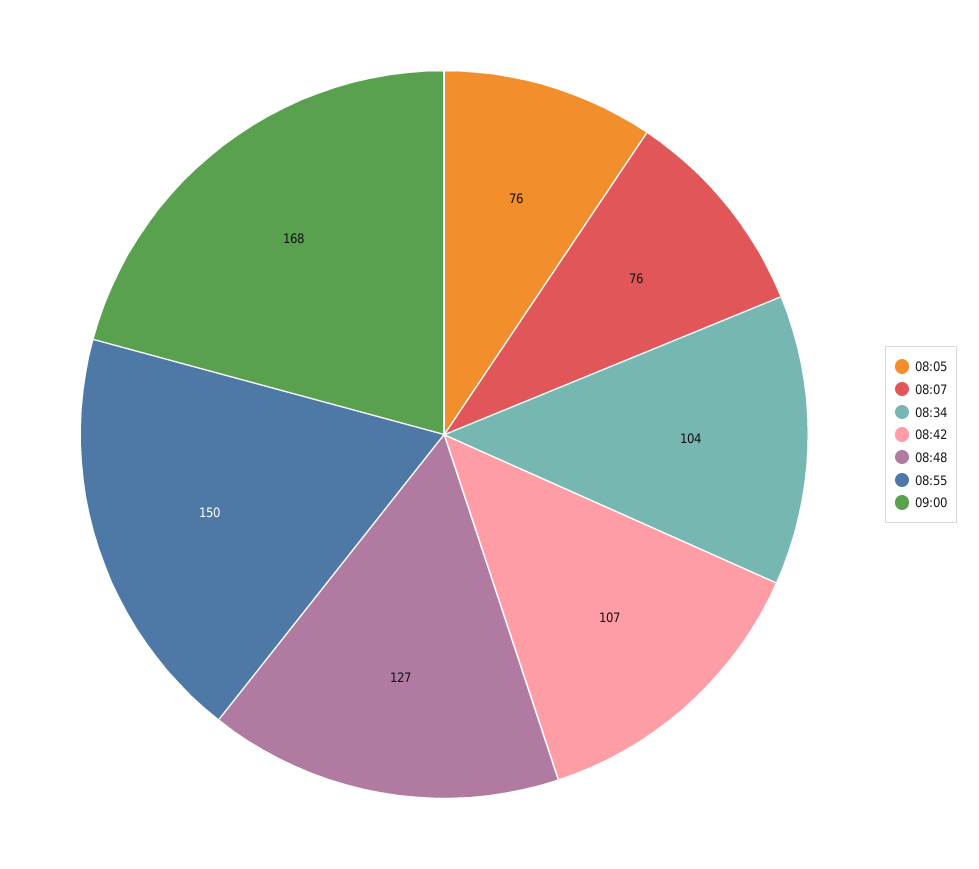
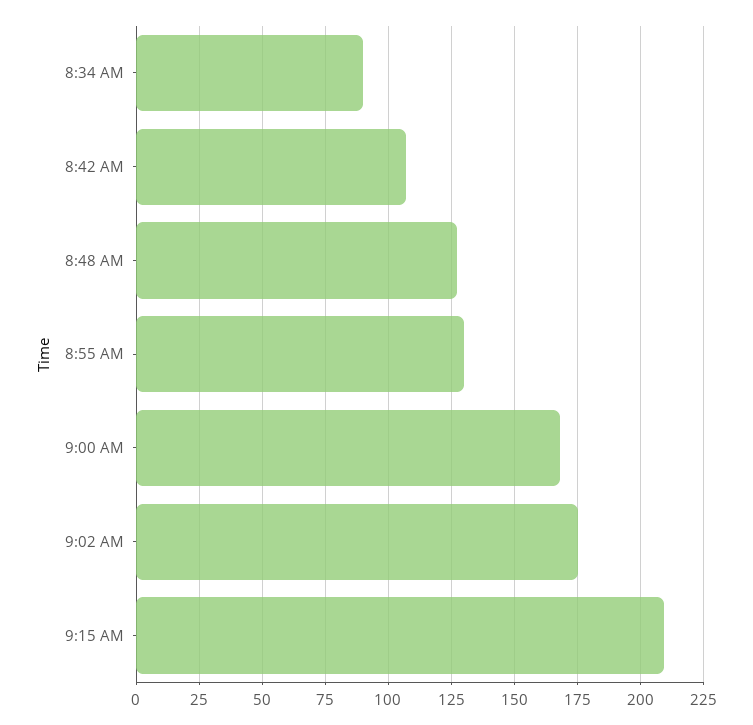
08:05: 76 -> none
08:07: 76 -> none
08:34: 104 -> 90
08:55: 150 -> 130
9:02 AM: none -> 175
9:15 AM: none -> 210

